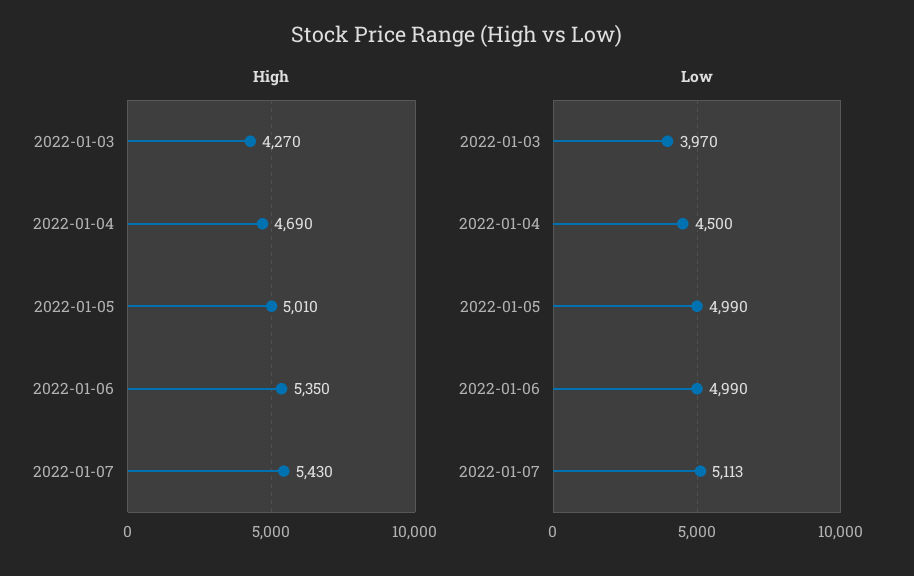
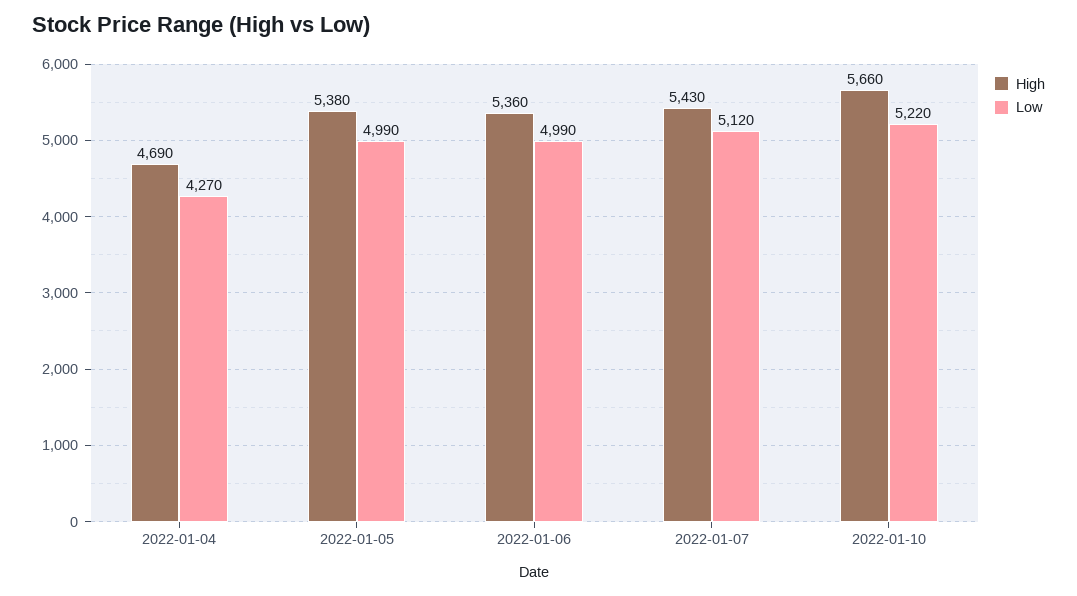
High, 2022-01-03: 4270 -> none
High, 2022-01-05: 5010 -> 5380
High, 2022-01-06: 5350 -> 5360
Low, 2022-01-03: 3970 -> none
Low, 2022-01-04: 4500 -> 4270
Low, 2022-01-07: 5113 -> 5120
High, 2022-01-10: none -> 5660
Low, 2022-01-10: none -> 5220

